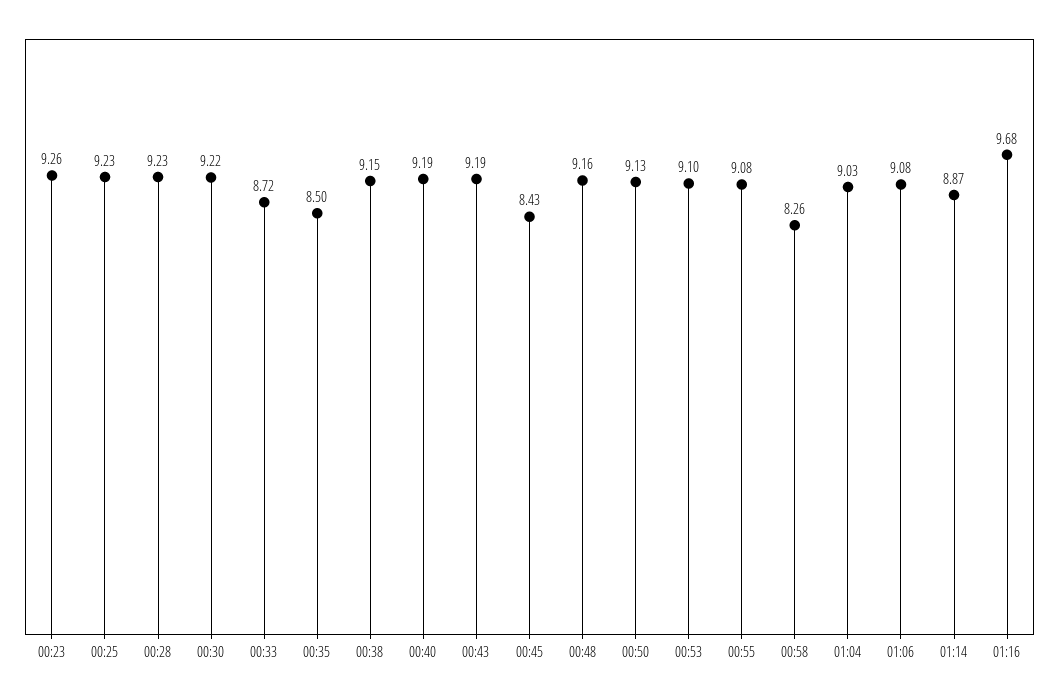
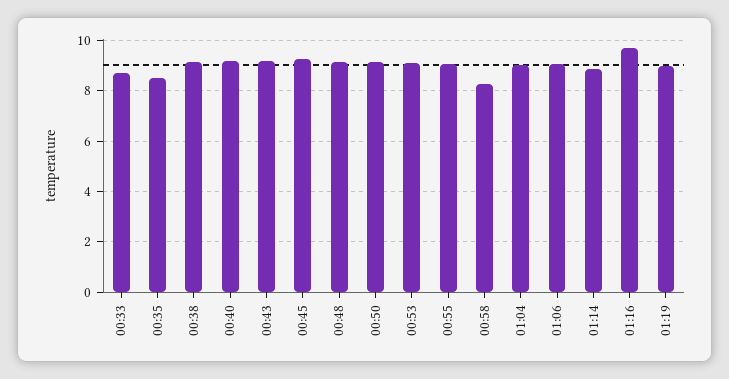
00:23: 9.26 -> none
00:25: 9.23 -> none
00:28: 9.23 -> none
00:30: 9.22 -> none
00:45: 8.43 -> 9.25
01:19: none -> 9

